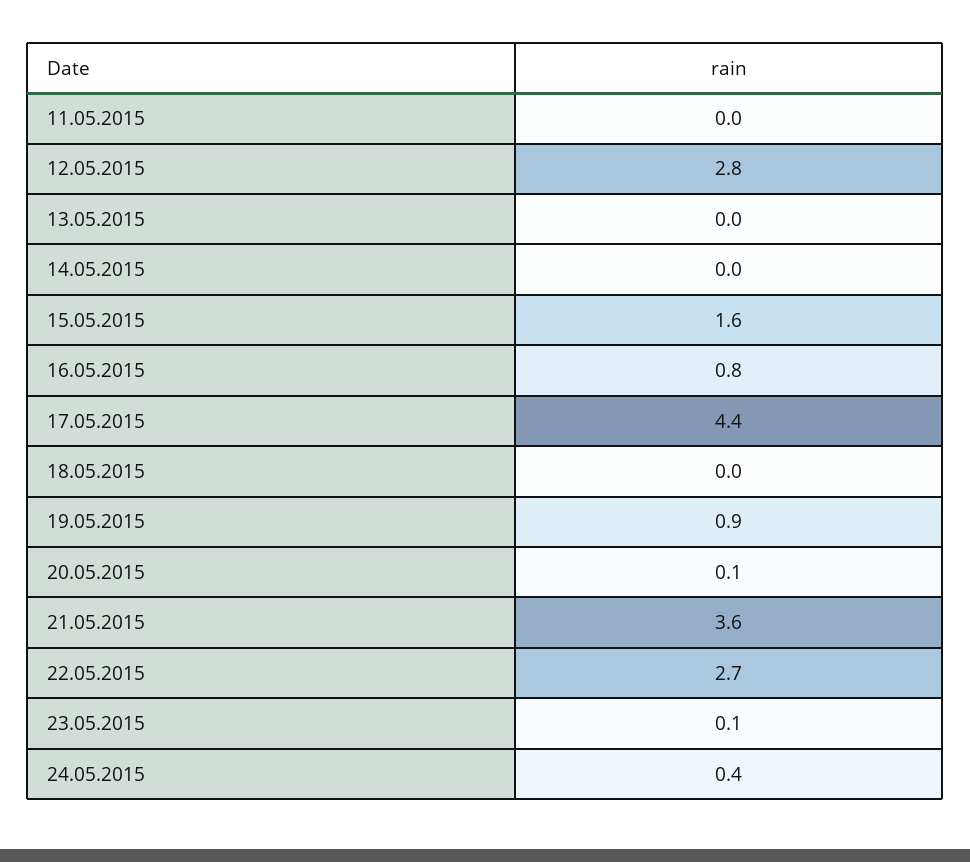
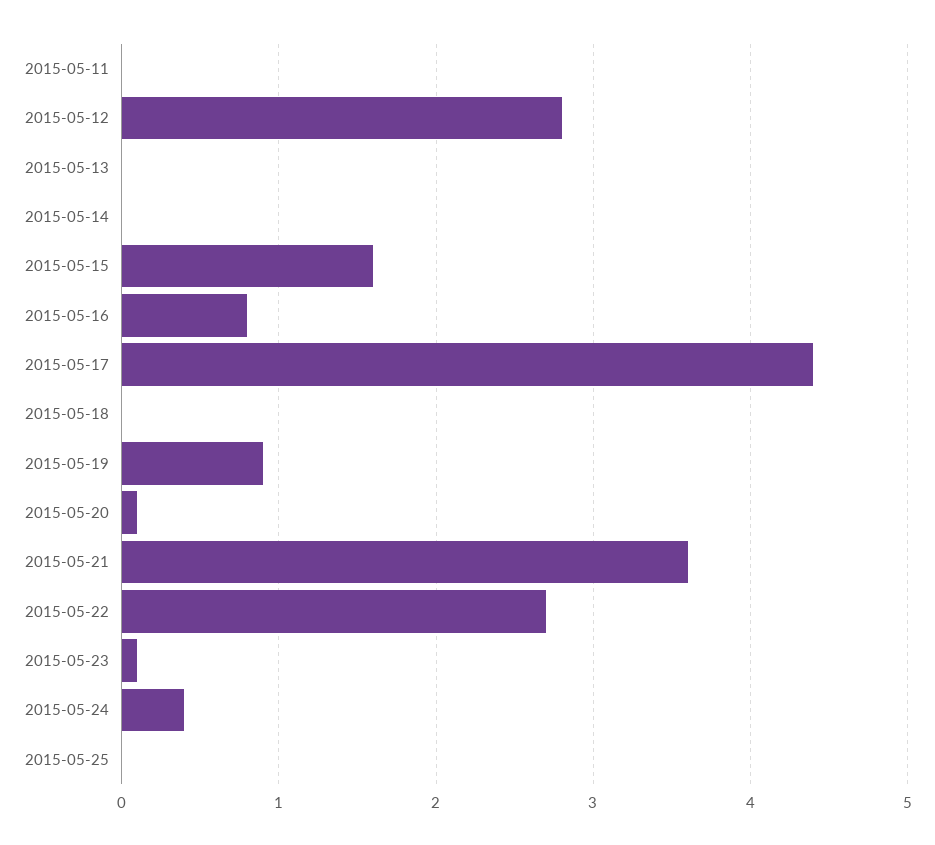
2015-05-25: none -> 0

